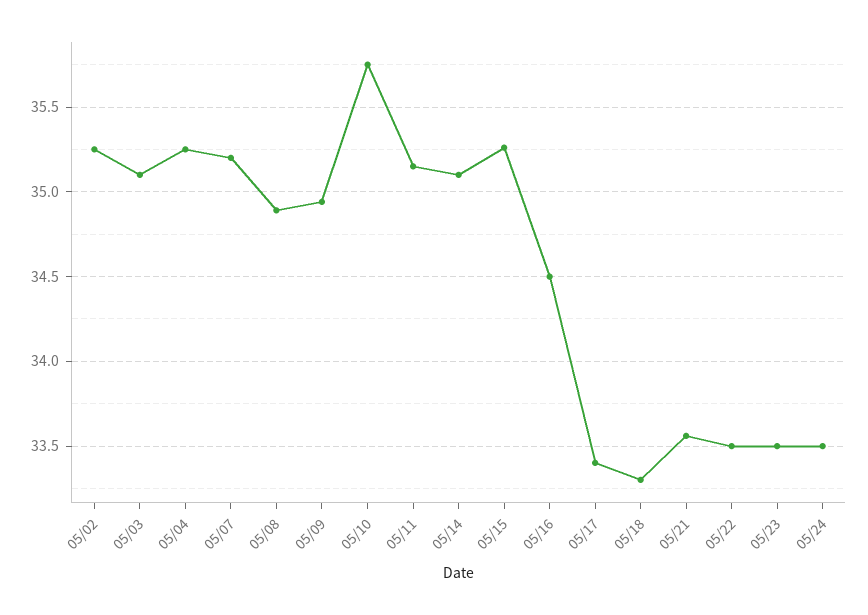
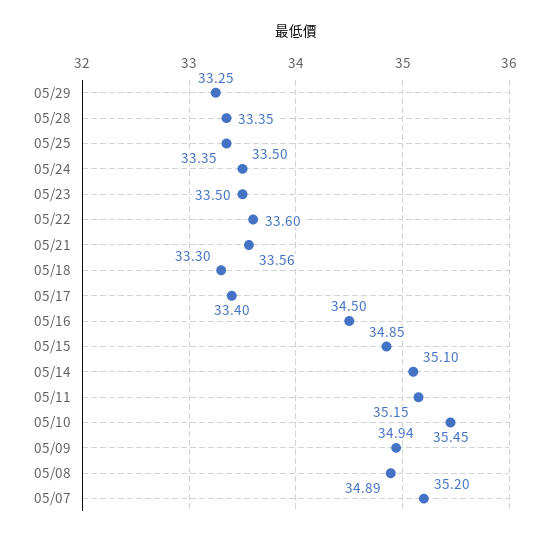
05/02: 35.25 -> none
05/03: 35.1 -> none
05/04: 35.25 -> none
05/10: 35.75 -> 35.45
05/15: 35.25 -> 34.85
05/22: 33.5 -> 33.6
05/29: none -> 33.25
05/28: none -> 33.35
05/25: none -> 33.35

